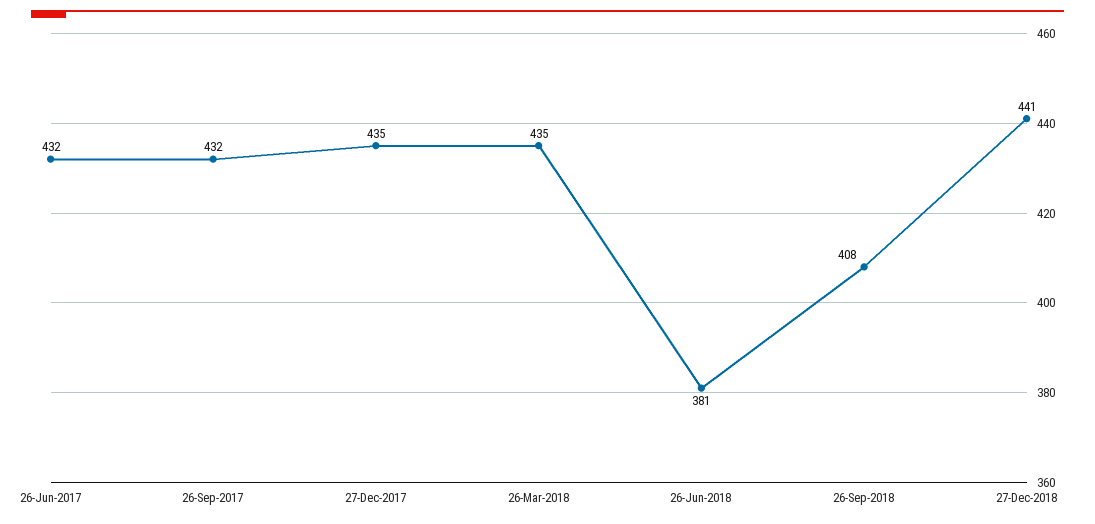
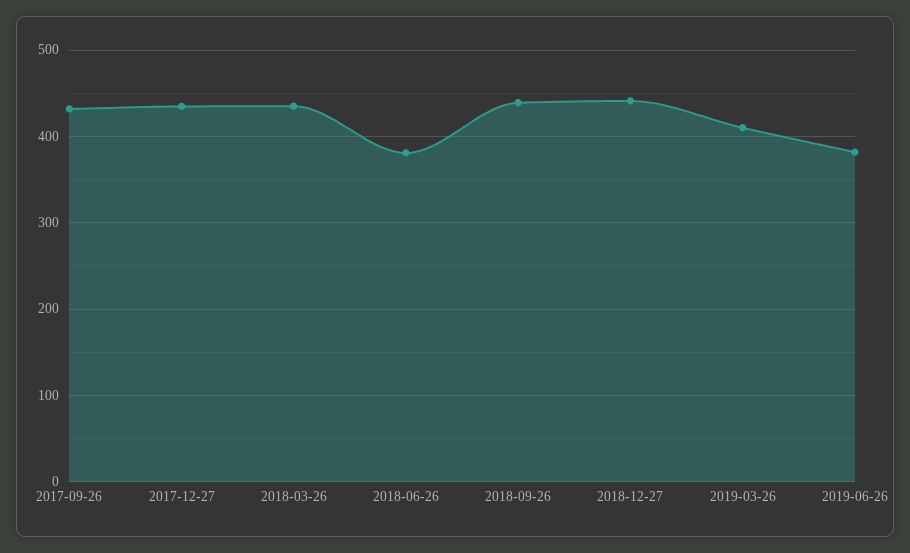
26-Jun-2017: 432 -> none
26-Sep-2018: 408 -> 440
2019-03-26: none -> 410
2019-06-26: none -> 380

